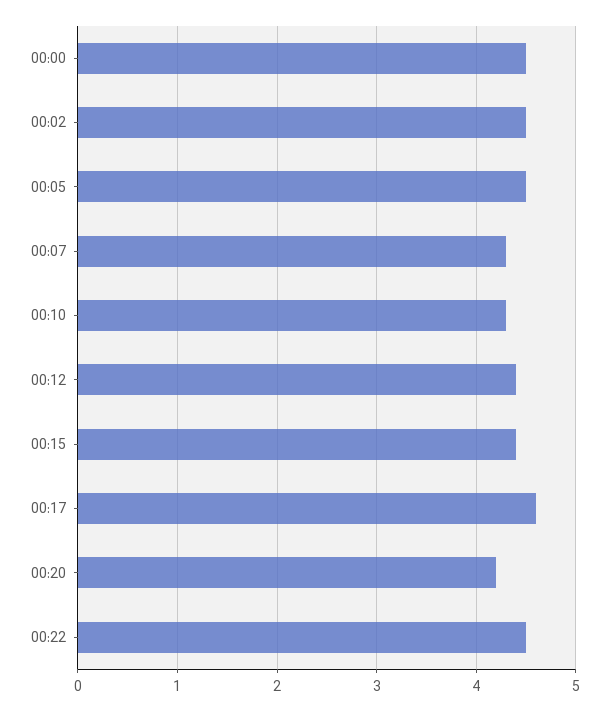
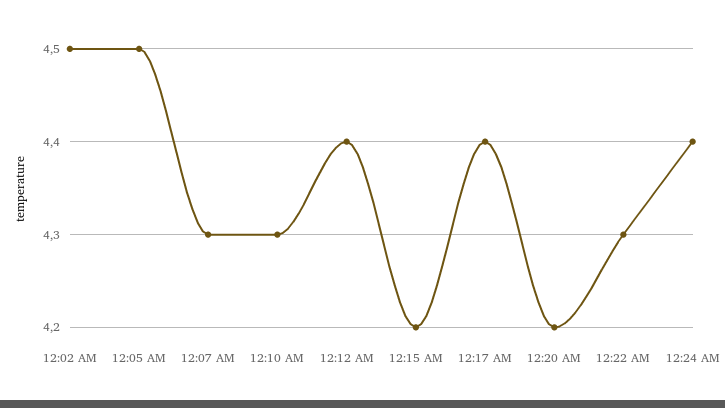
00:00: 4.5 -> none
00:15: 4.4 -> 4.2
00:17: 4.6 -> 4.4
00:22: 4.5 -> 4.3
12:24 AM: none -> 4.4

